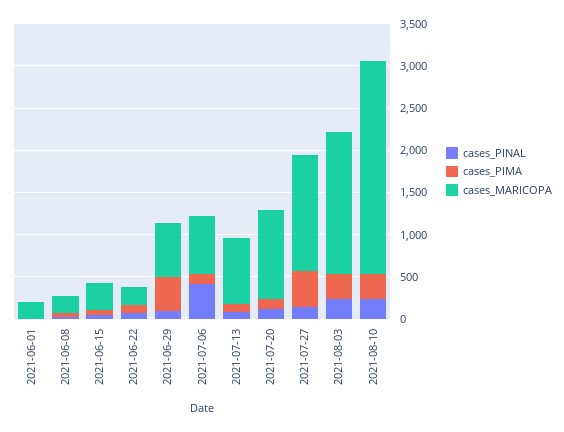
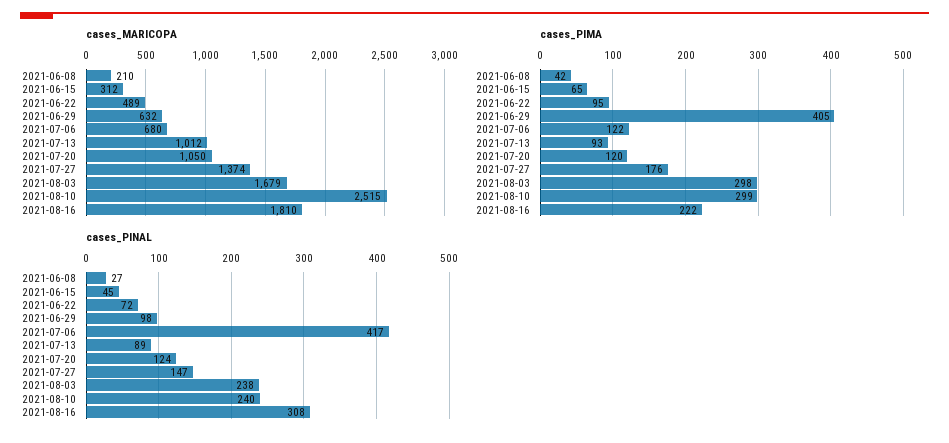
cases_PINAL, 2021-06-01: 0 -> none
cases_PIMA, 2021-06-01: 0 -> none
cases_MARICOPA, 2021-06-01: 200 -> none
cases_MARICOPA, 2021-06-22: 200 -> 489
cases_MARICOPA, 2021-07-13: 800 -> 1012
cases_PIMA, 2021-07-27: 400 -> 176
cases_MARICOPA, 2021-08-16: none -> 1810
cases_PIMA, 2021-08-16: none -> 222
cases_PINAL, 2021-08-16: none -> 308

